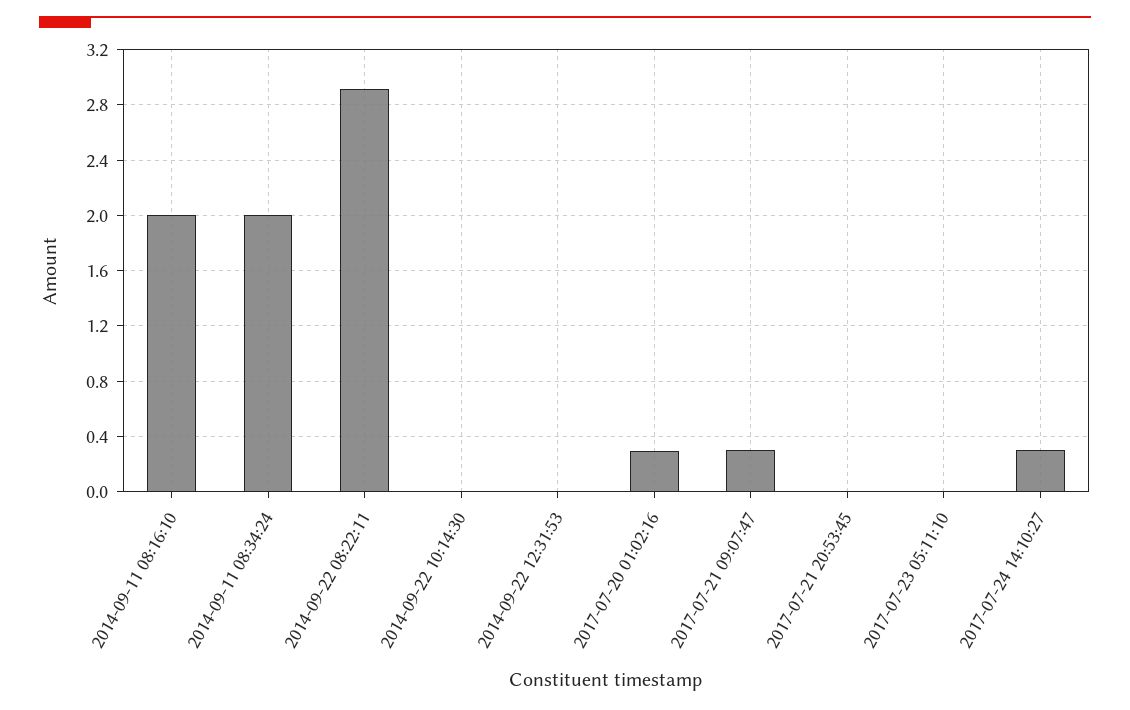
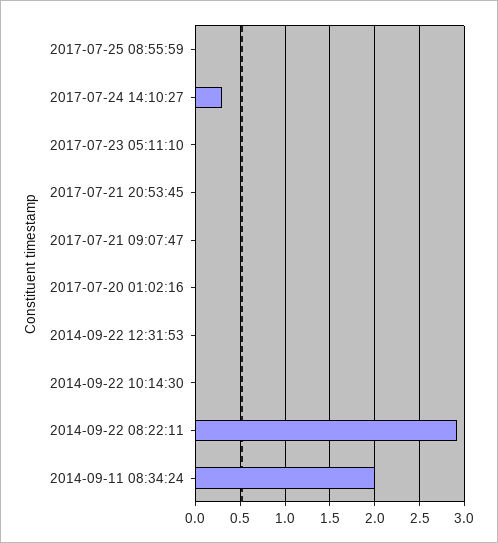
2014-09-11 08:16:10: 2 -> none
2017-07-20 01:02:16: 0.3 -> 0
2017-07-21 09:07:47: 0.3 -> 0
2017-07-25 08:55:59: none -> 0

